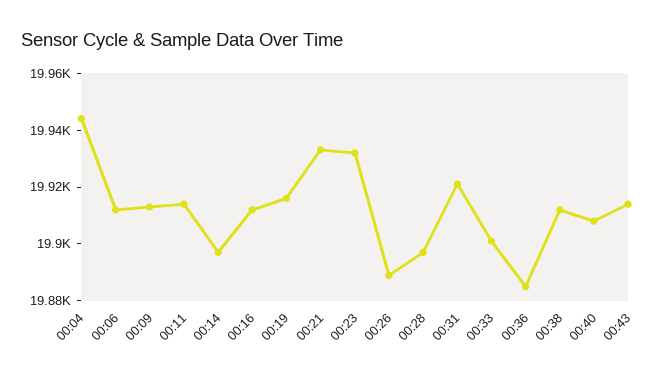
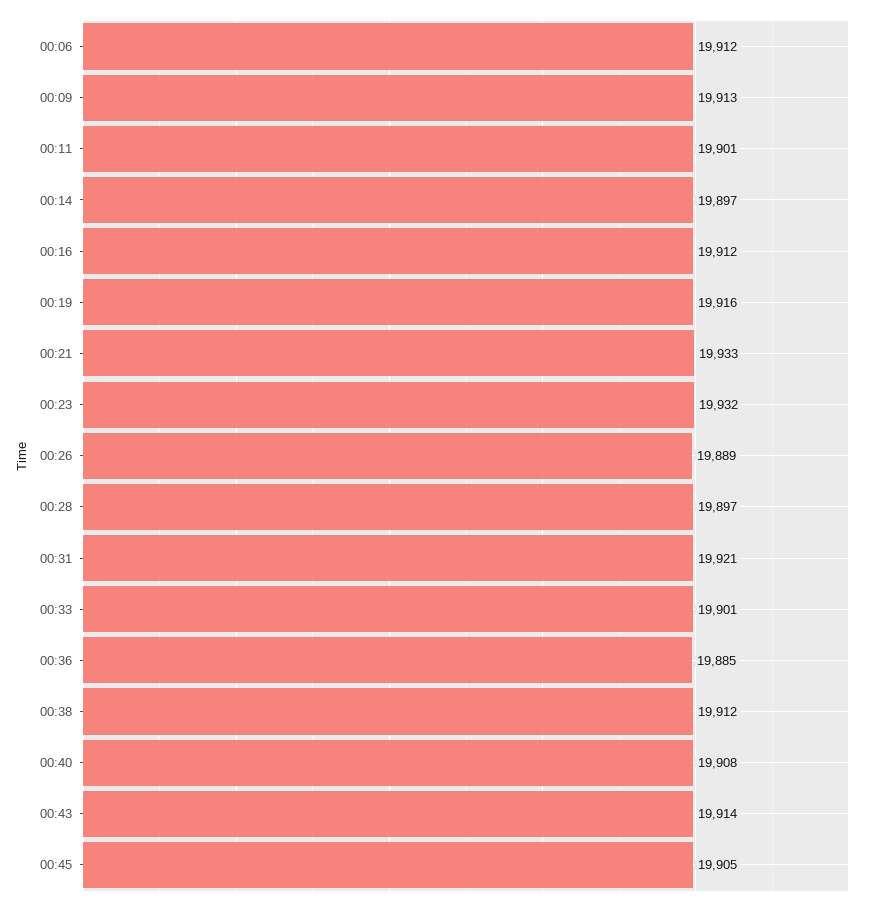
00:04: 19945 -> none
00:11: 19915 -> 19901
00:45: none -> 19905

